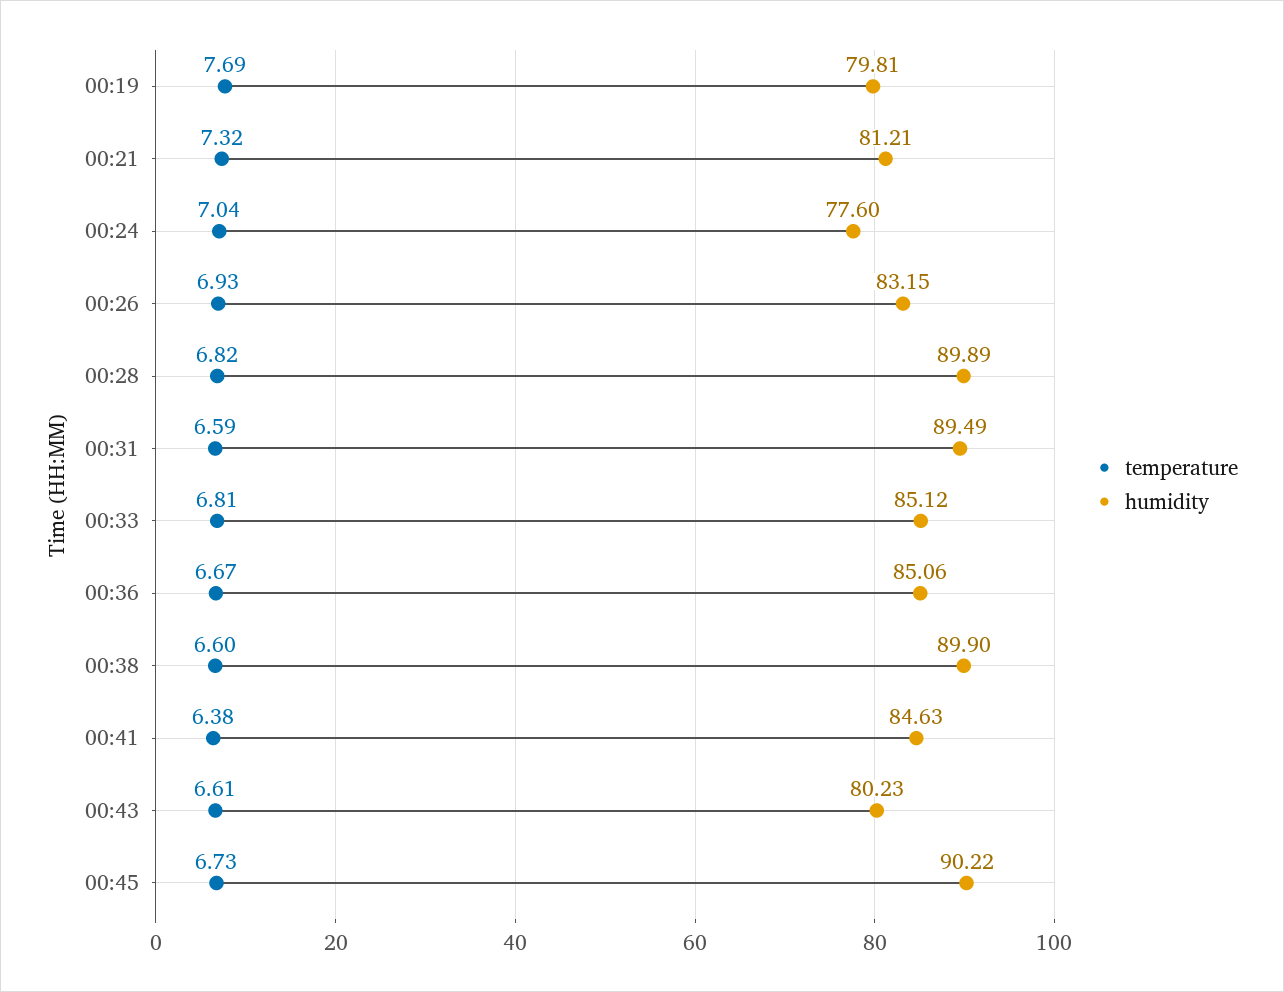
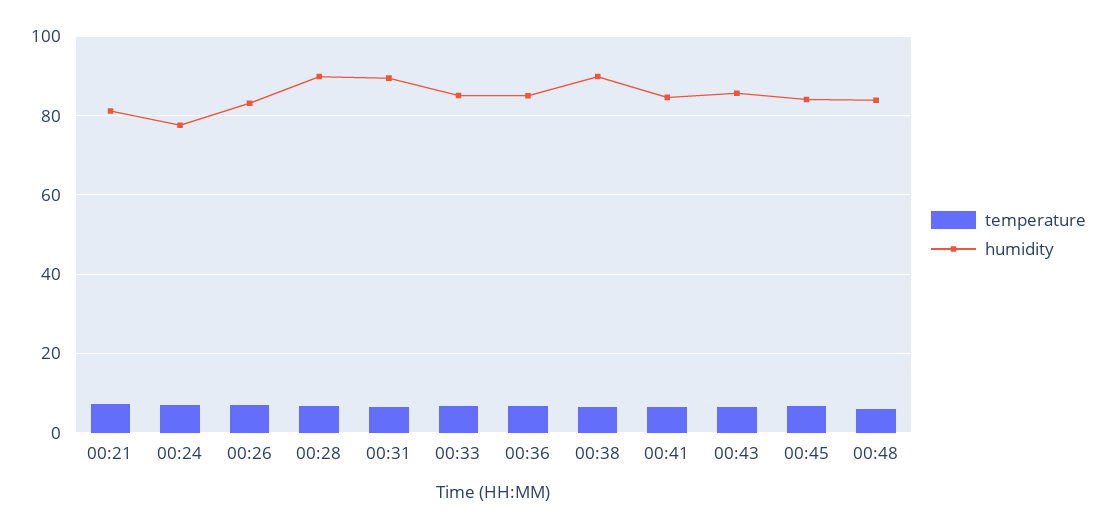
temperature, 00:19: 7.69 -> none
humidity, 00:19: 79.81 -> none
humidity, 00:43: 80.23 -> 86
humidity, 00:45: 90.22 -> 84
temperature, 00:48: none -> 6
humidity, 00:48: none -> 84

